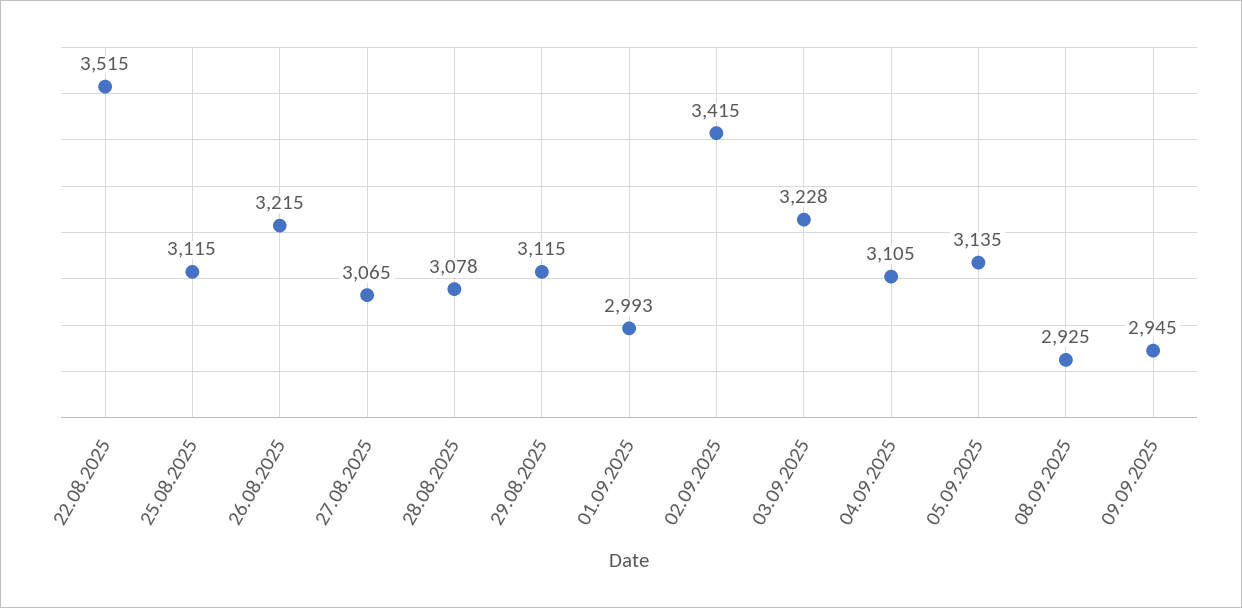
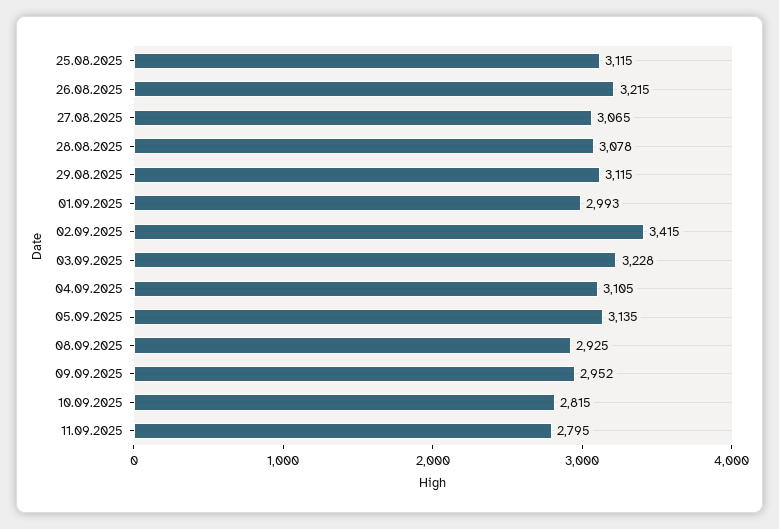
22.08.2025: 3515 -> none
09.09.2025: 2945 -> 2952
10.09.2025: none -> 2815
11.09.2025: none -> 2795

